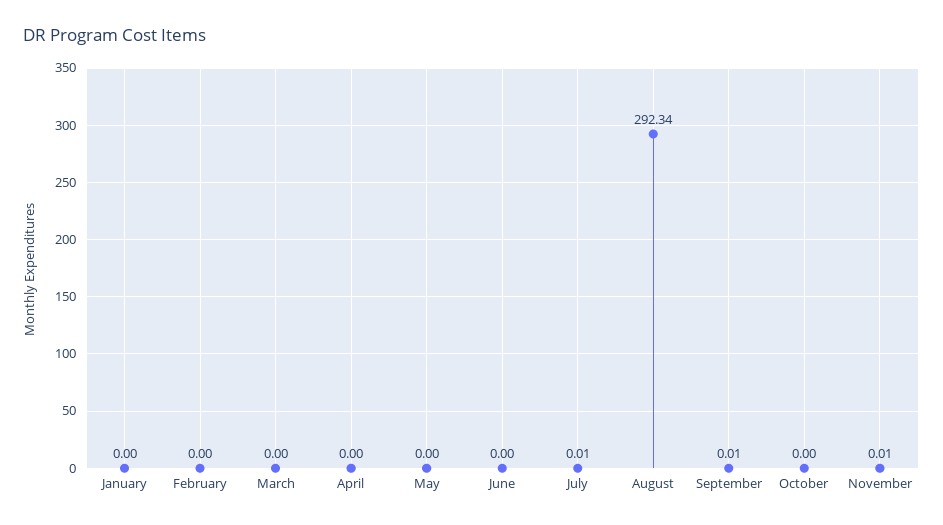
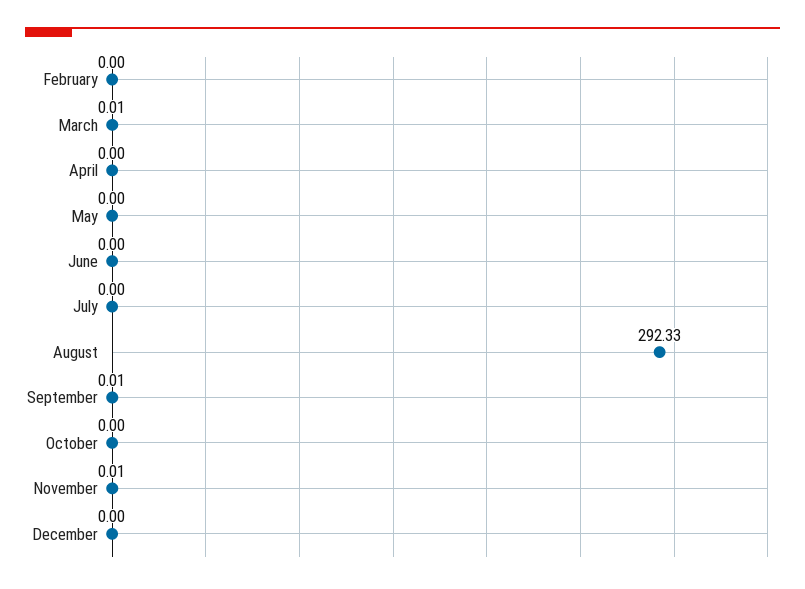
January: 0 -> none
March: 0 -> 0.01
July: 0.01 -> 0
August: 292.34 -> 292.33
December: none -> 0

